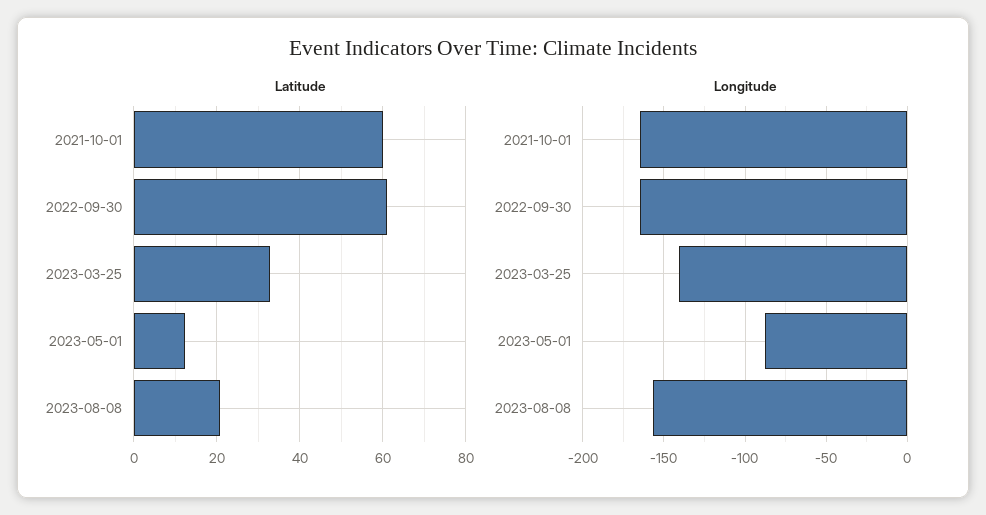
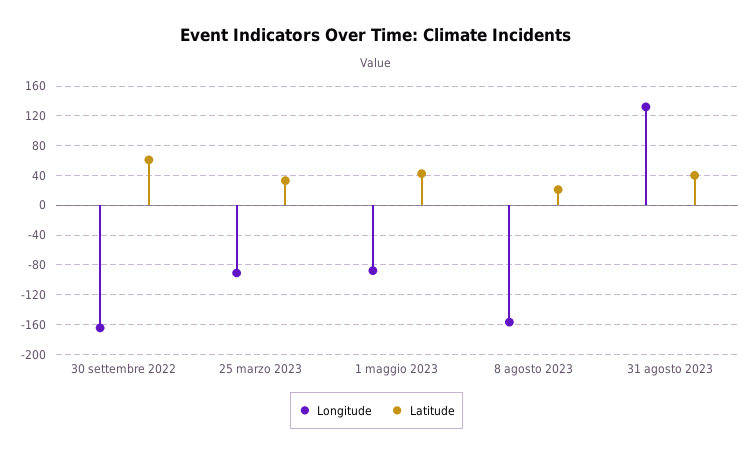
Latitude, 2021-10-01: 60 -> none
Latitude, 2023-05-01: 12 -> 40
Longitude, 2021-10-01: -165 -> none
Longitude, 2023-03-25: -140 -> -90
Longitude, 31 agosto 2023: none -> 130
Latitude, 31 agosto 2023: none -> 40

